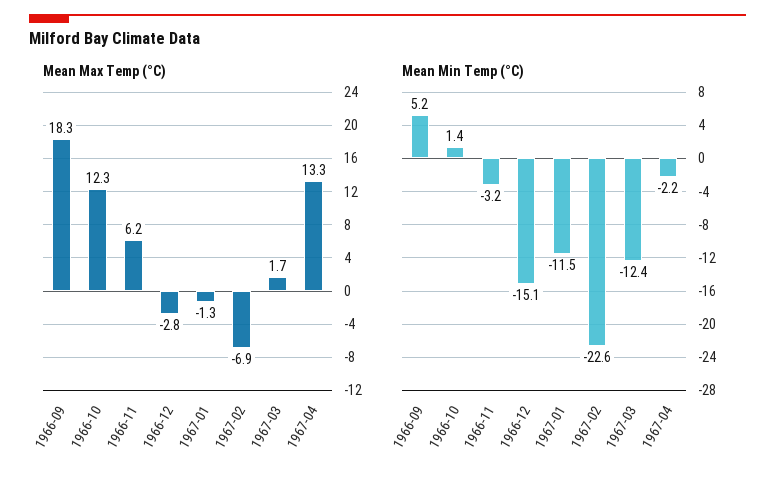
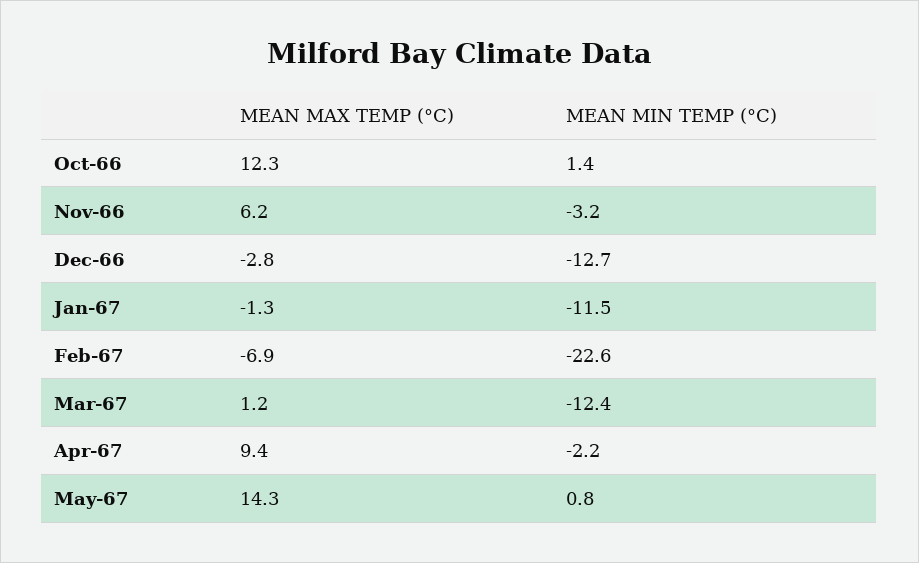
Mean Max Temp (°C), 1966-09: 18.3 -> none
Mean Max Temp (°C), 1967-03: 1.7 -> 1.2
Mean Max Temp (°C), 1967-04: 13.3 -> 9.4
Mean Min Temp (°C), 1966-09: 5.2 -> none
Mean Min Temp (°C), 1966-12: -15.1 -> -12.7
Mean Max Temp (°C), May-67: none -> 14.3
Mean Min Temp (°C), May-67: none -> 0.8

